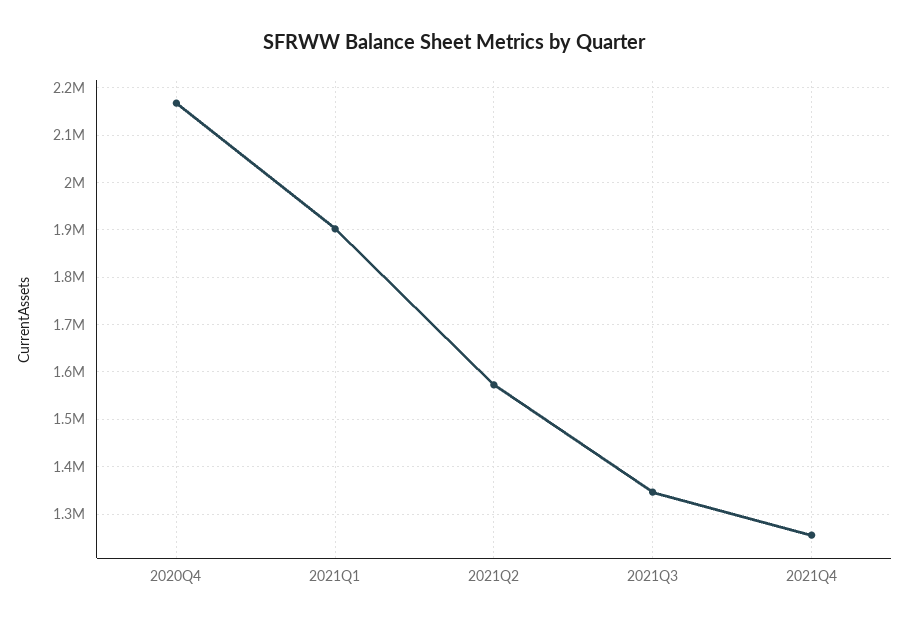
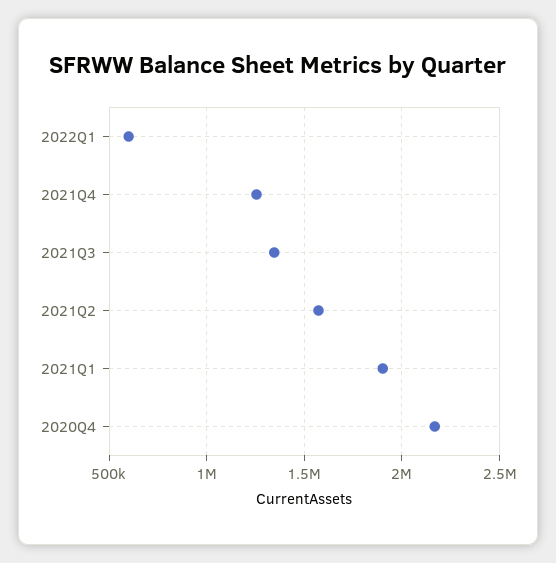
2022Q1: none -> 600000

